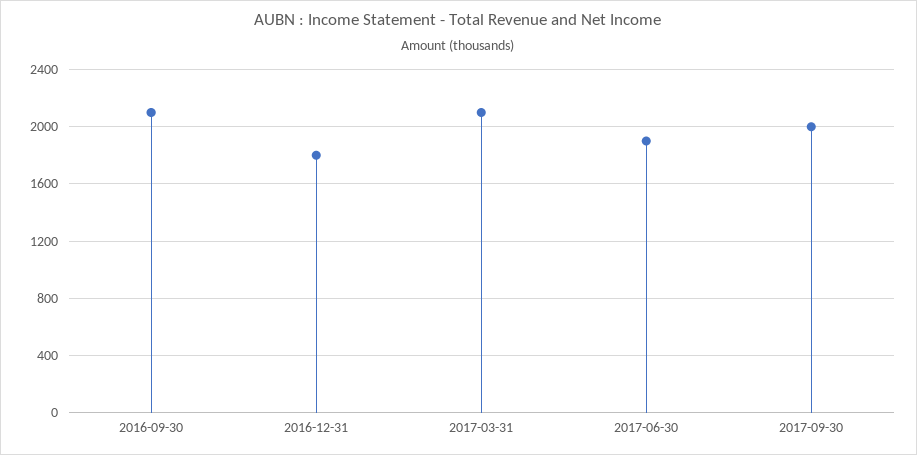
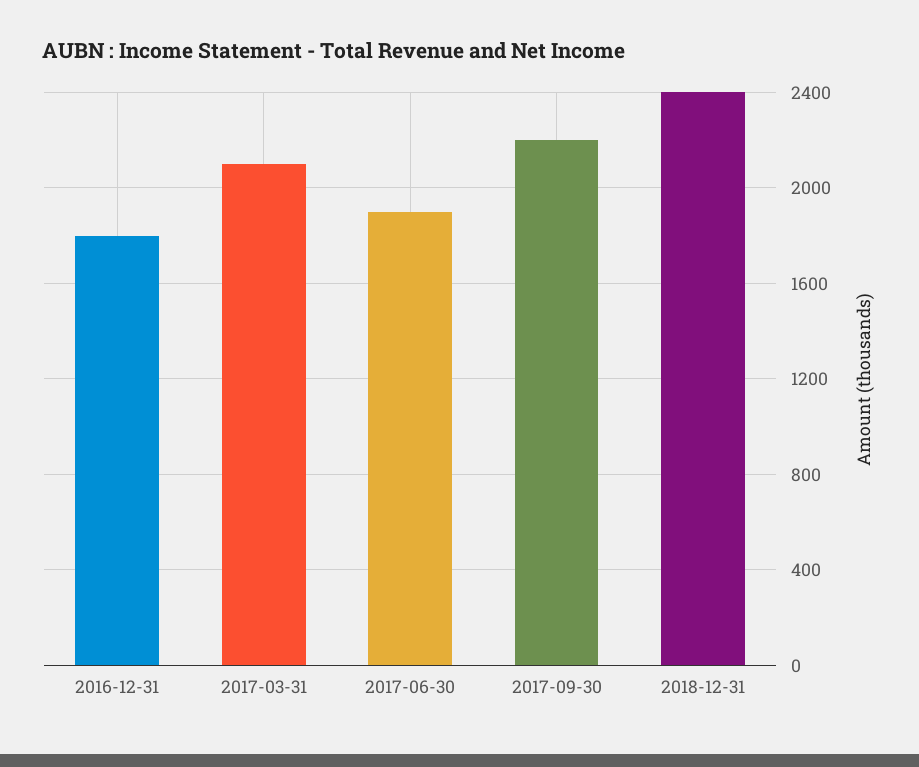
2016-09-30: 2100 -> none
2017-09-30: 2000 -> 2200
2018-12-31: none -> 2400

